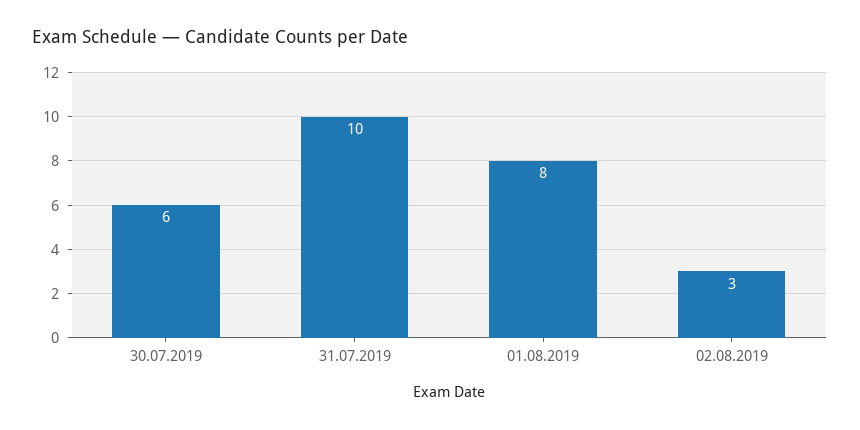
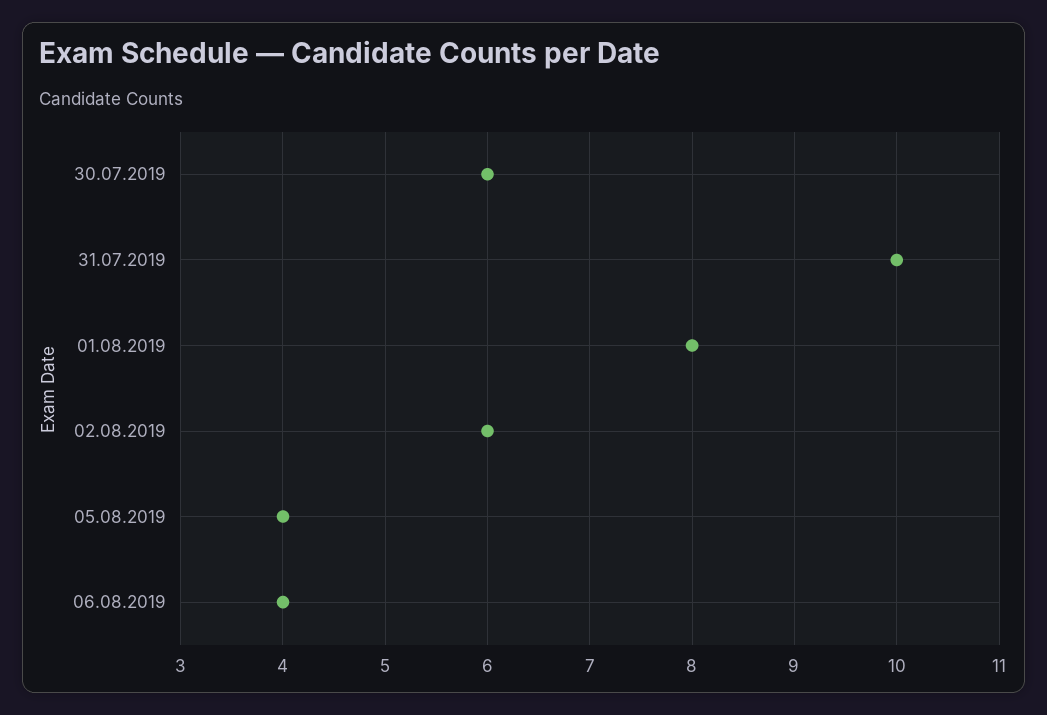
02.08.2019: 3 -> 6
05.08.2019: none -> 4
06.08.2019: none -> 4

